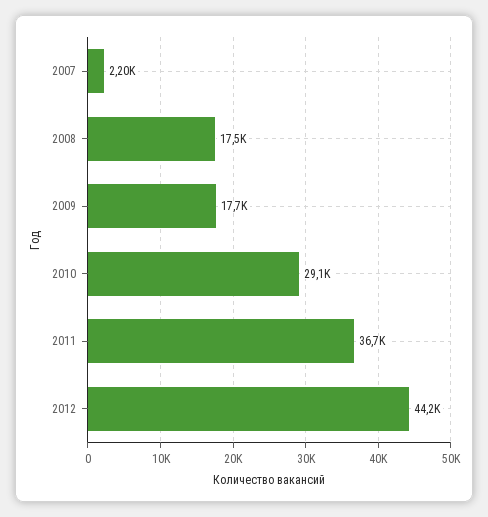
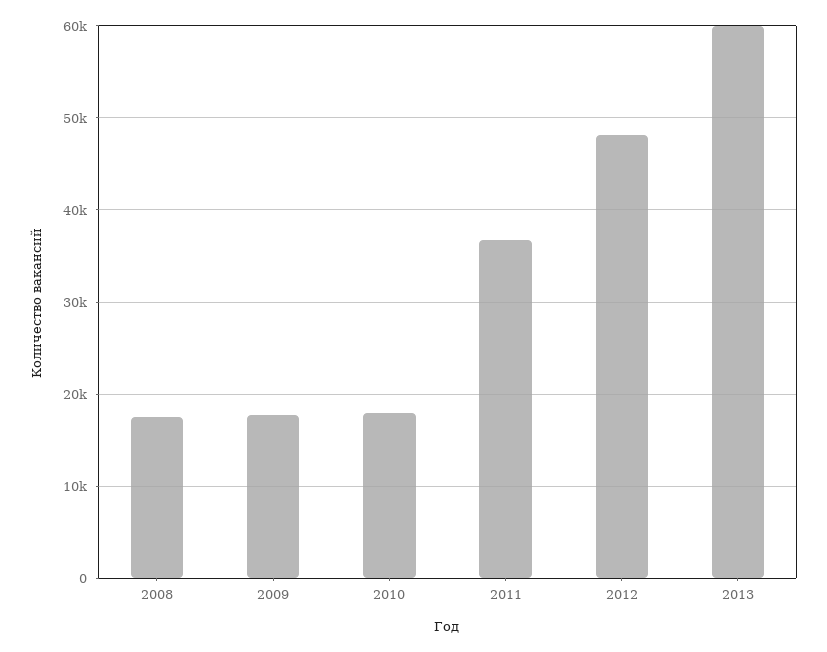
2007: 2200 -> none
2010: 29100 -> 18000
2012: 44200 -> 48000
2013: none -> 60000

